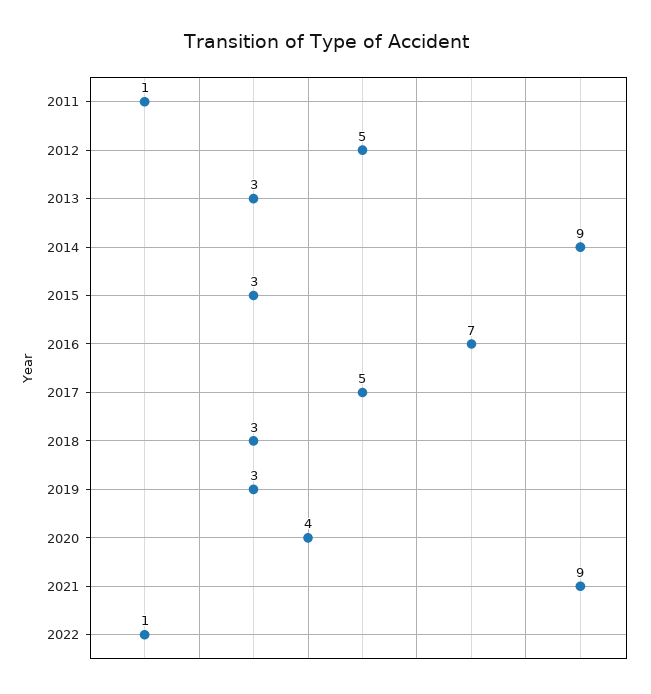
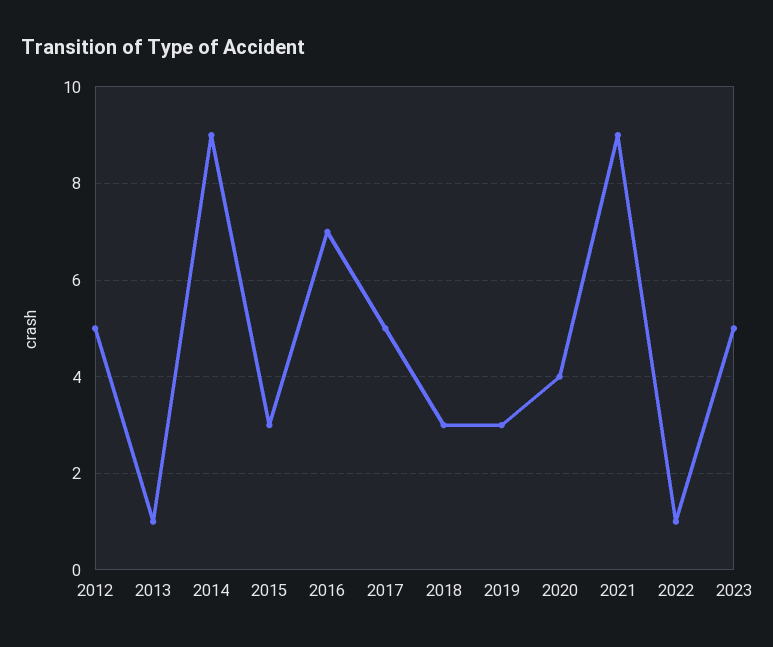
2011: 1 -> none
2013: 3 -> 1
2023: none -> 5

